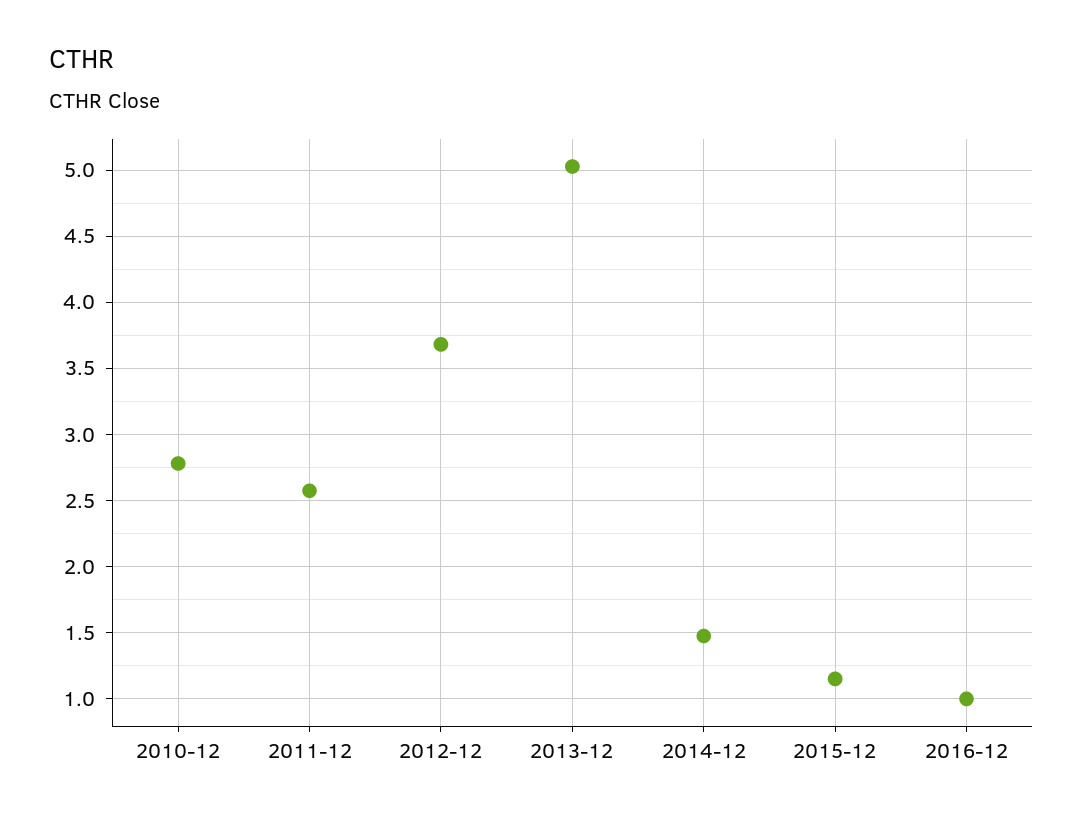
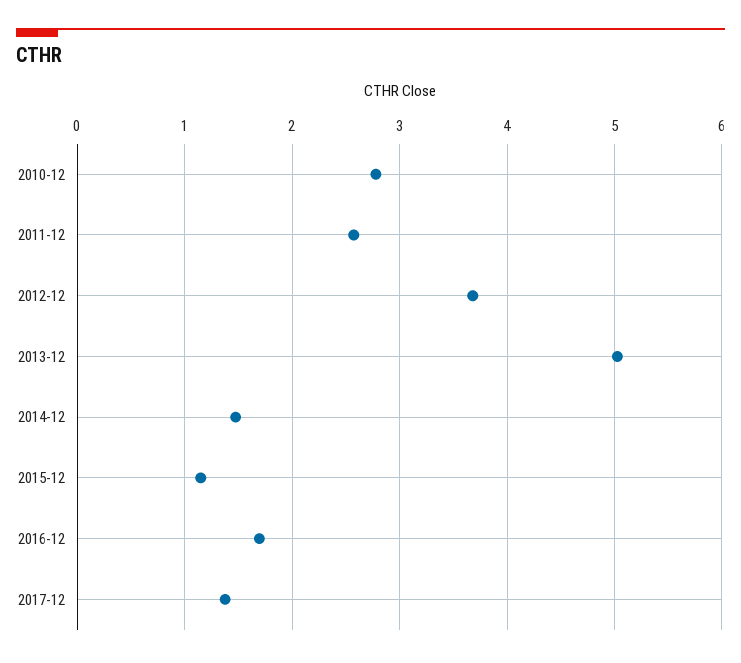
2016-12: 1 -> 1.7
2017-12: none -> 1.4

